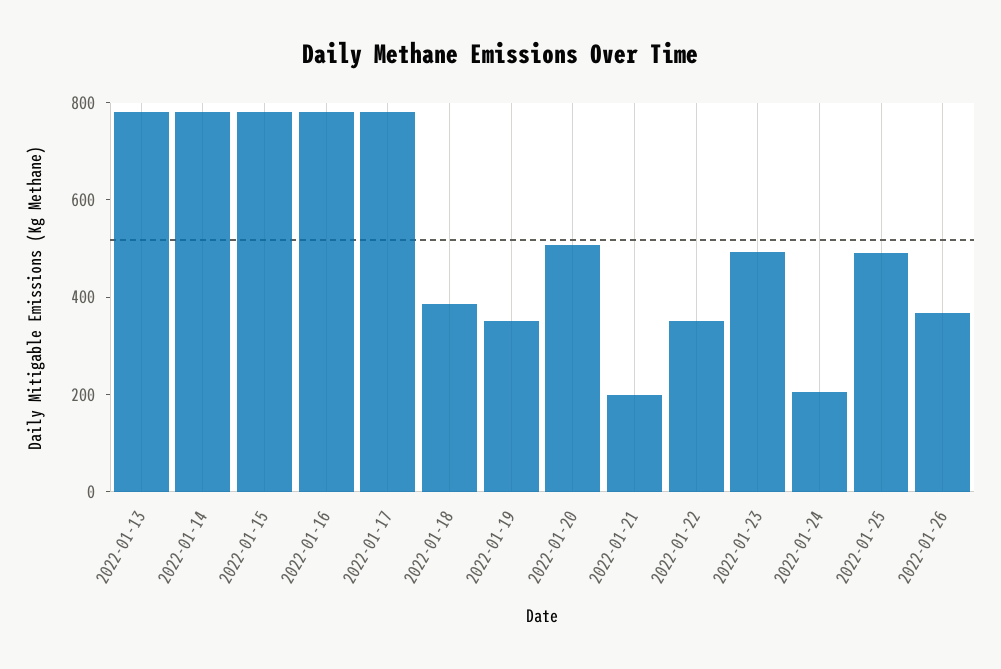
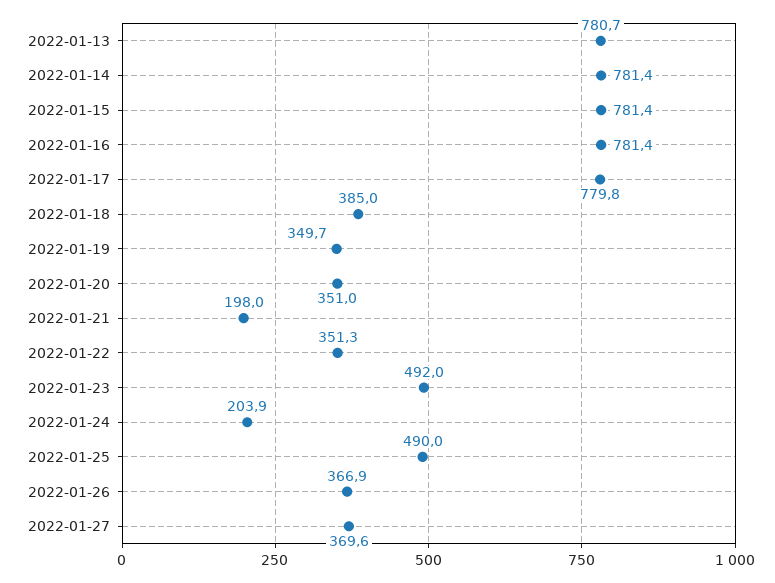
2022-01-20: 500 -> 351
2022-01-27: none -> 369.6

